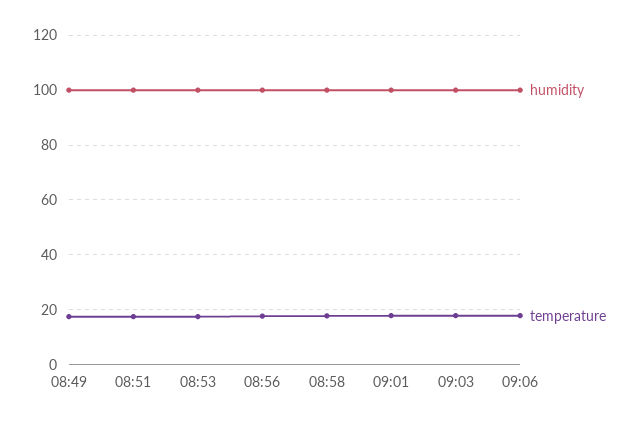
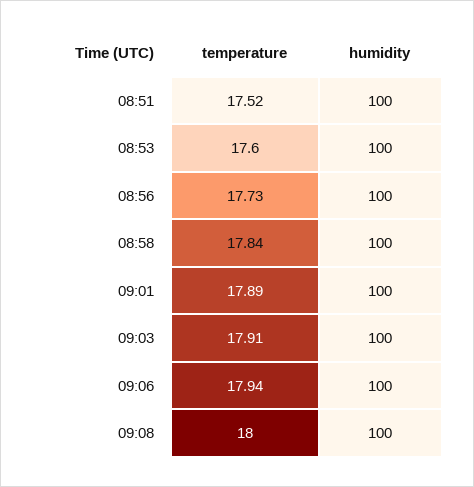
humidity, 08:49: 100 -> none
temperature, 08:49: 17.5 -> none
temperature, 09:08: none -> 18
humidity, 09:08: none -> 100

